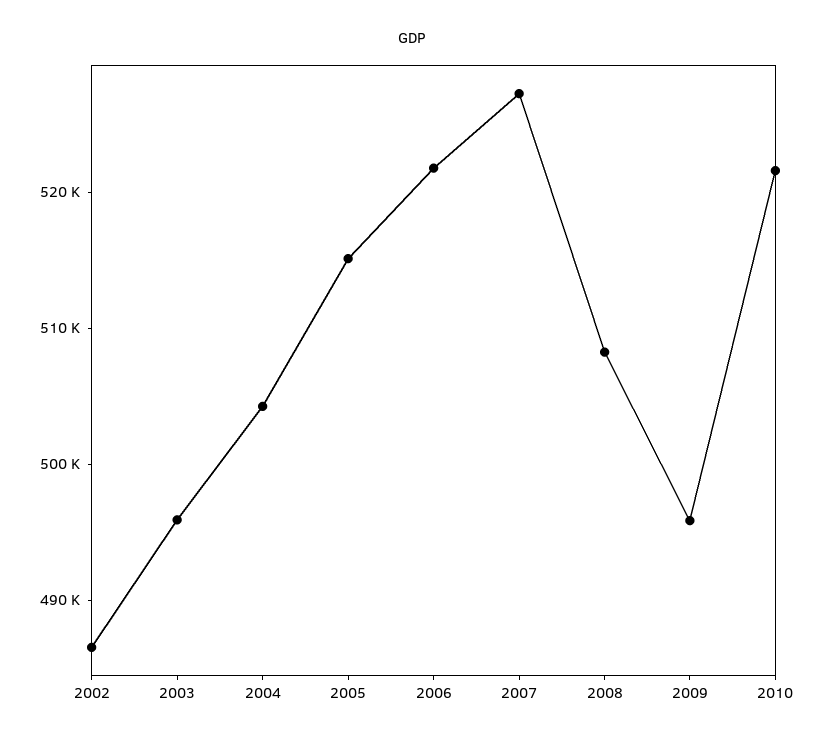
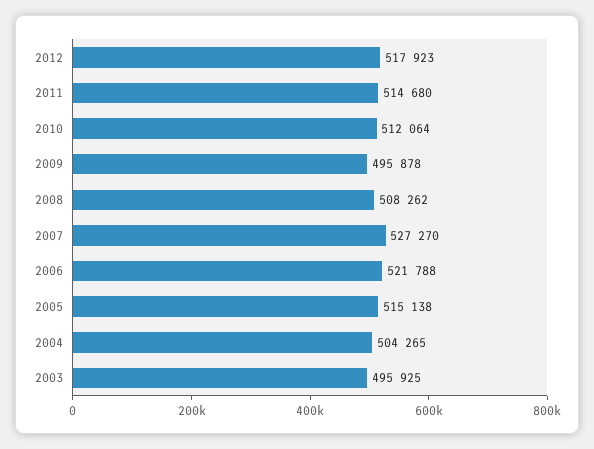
2002: 486000 -> none
2010: 522000 -> 512064
2012: none -> 517923
2011: none -> 514680

